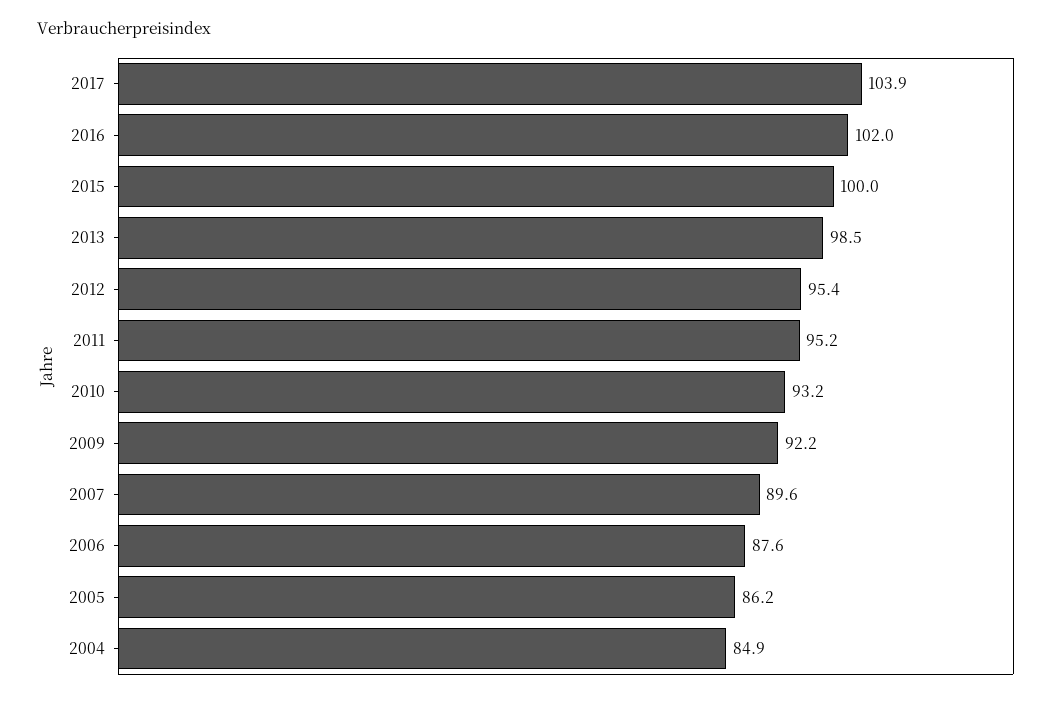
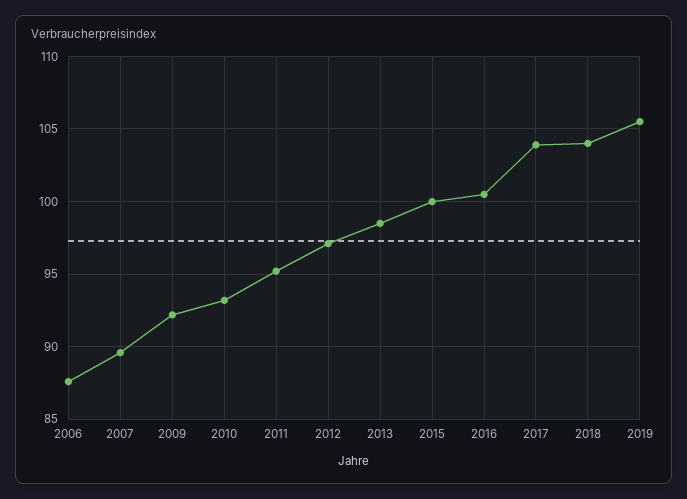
2016: 102 -> 100.5
2012: 95.4 -> 97
2005: 86.2 -> none
2004: 84.9 -> none
2018: none -> 104
2019: none -> 105.5

